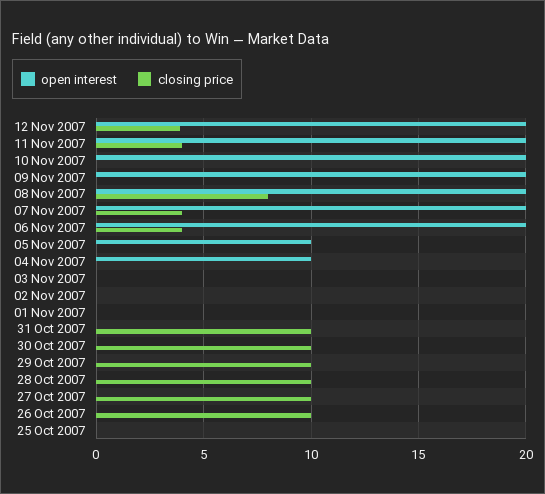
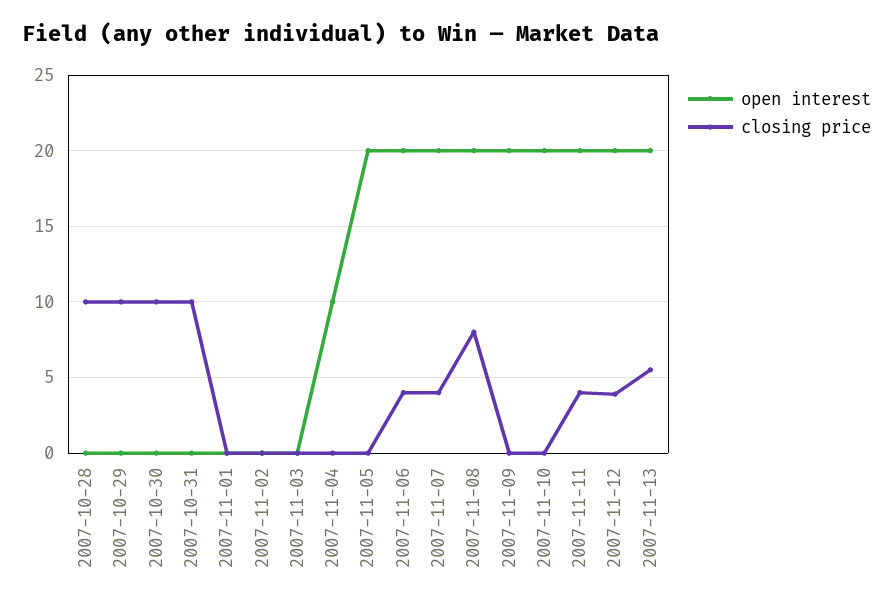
open interest, 05 Nov 2007: 10 -> 20
open interest, 27 Oct 2007: 0 -> none
closing price, 27 Oct 2007: 10 -> none
open interest, 26 Oct 2007: 0 -> none
closing price, 26 Oct 2007: 10 -> none
open interest, 25 Oct 2007: 0 -> none
closing price, 25 Oct 2007: 0 -> none
open interest, 2007-11-13: none -> 20
closing price, 2007-11-13: none -> 5.5

